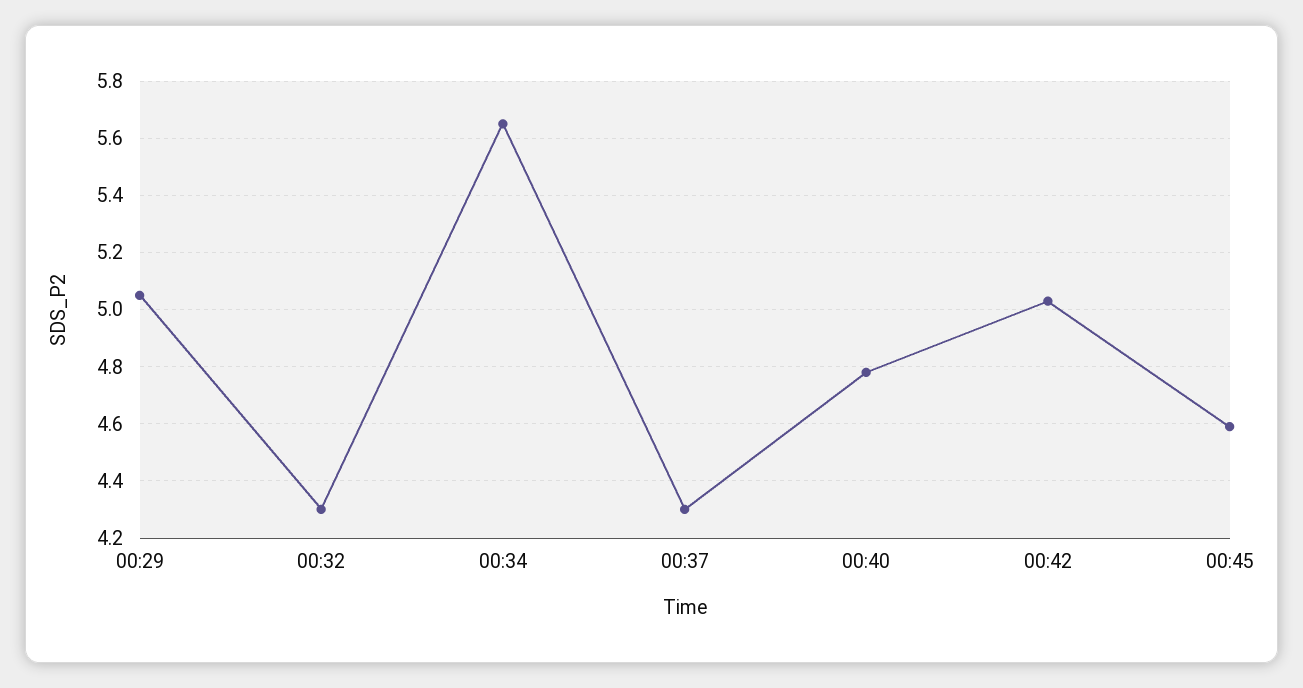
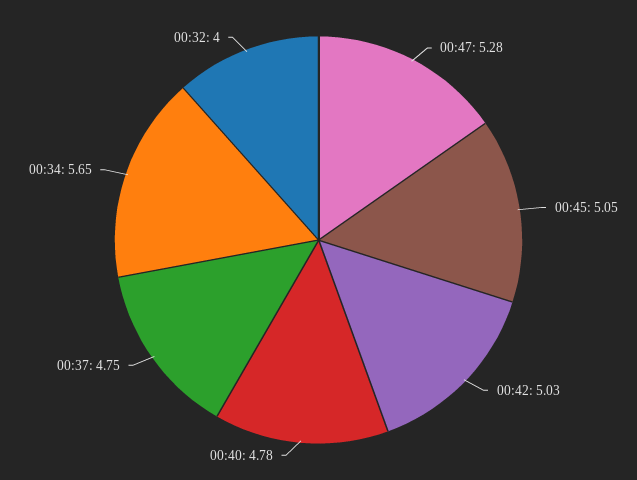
00:29: 5.05 -> none
00:32: 4.3 -> 4
00:37: 4.3 -> 4.75
00:45: 4.6 -> 5.05
00:47: none -> 5.28

